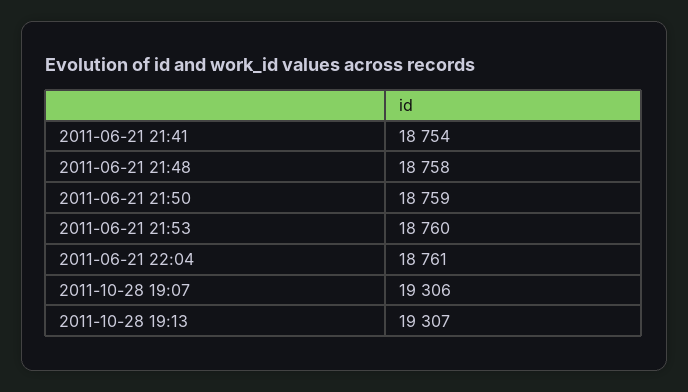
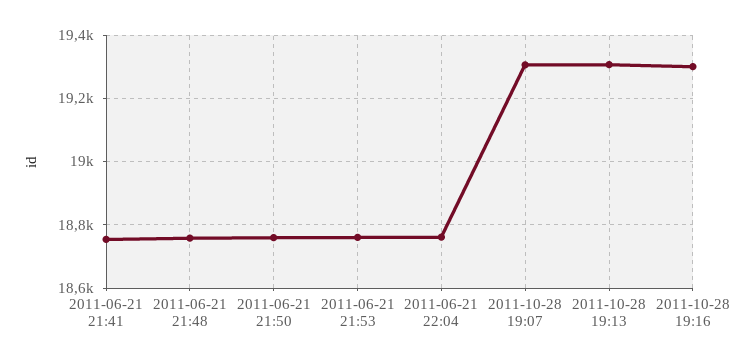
2011-10-28 19:16: none -> 19300

